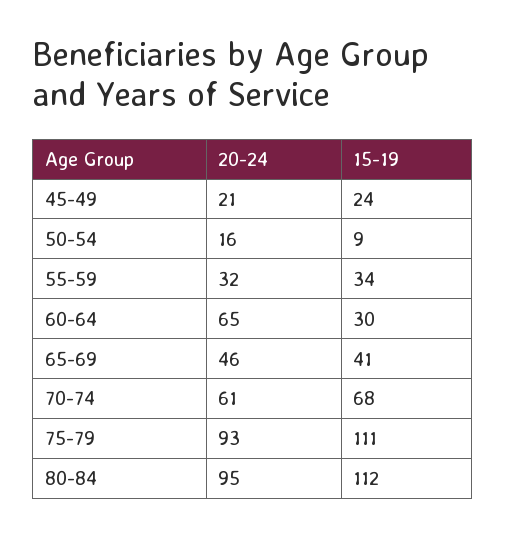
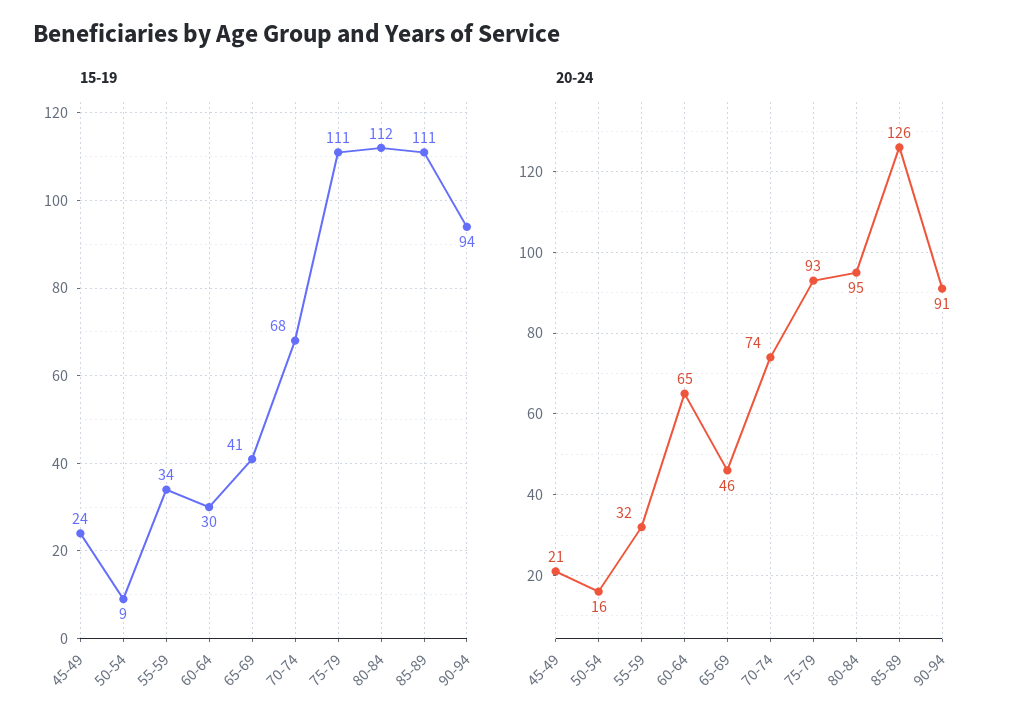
20-24, 70-74: 61 -> 74
15-19, 85-89: none -> 111
15-19, 90-94: none -> 94
20-24, 85-89: none -> 126
20-24, 90-94: none -> 91

